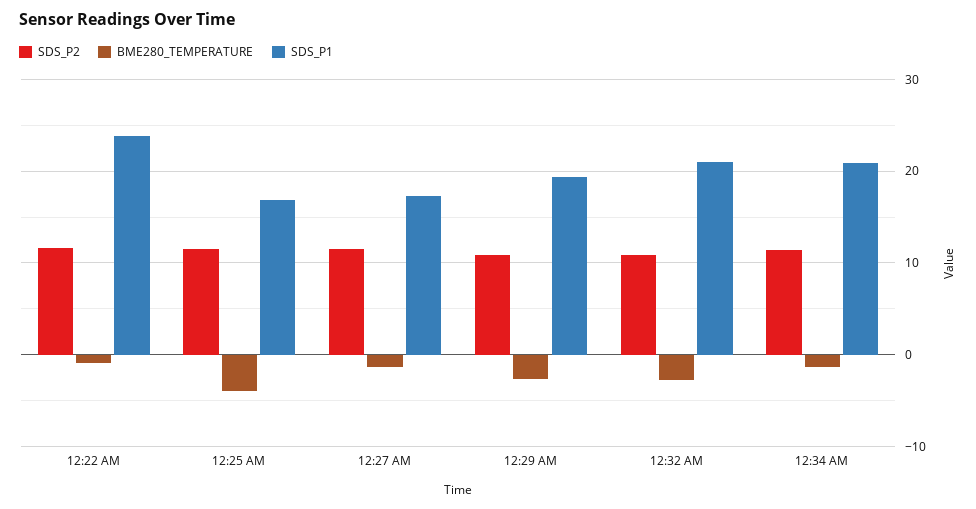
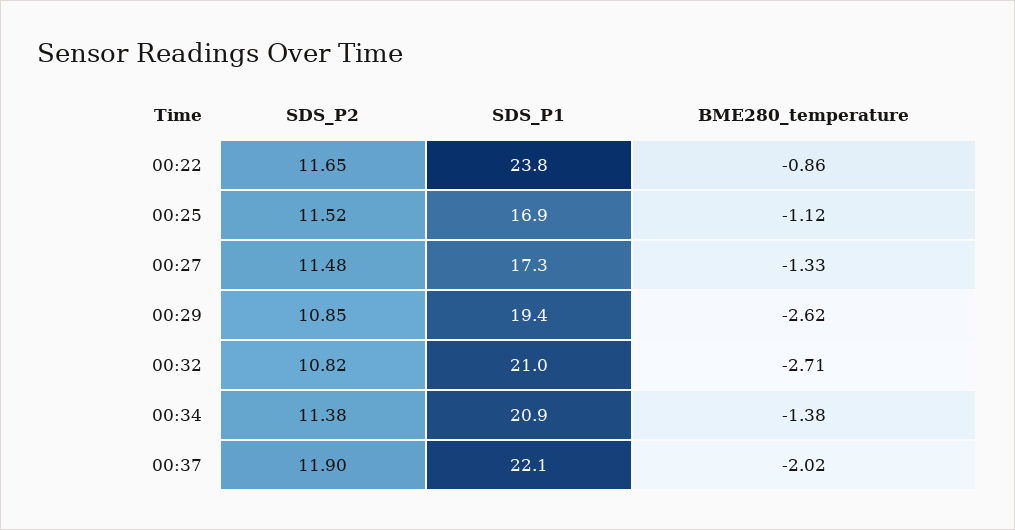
BME280_TEMPERATURE, 12:25 AM: -4 -> -1.12
SDS_P2, 00:37: none -> 11.9
SDS_P1, 00:37: none -> 22.1
BME280_TEMPERATURE, 00:37: none -> -2.02

